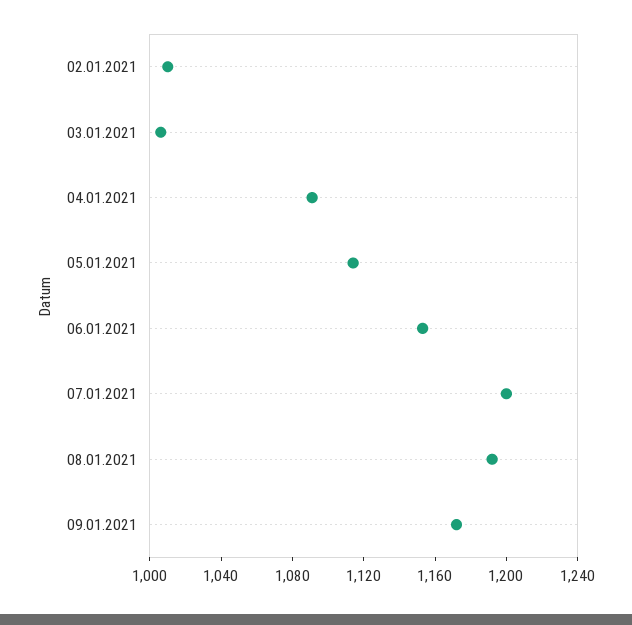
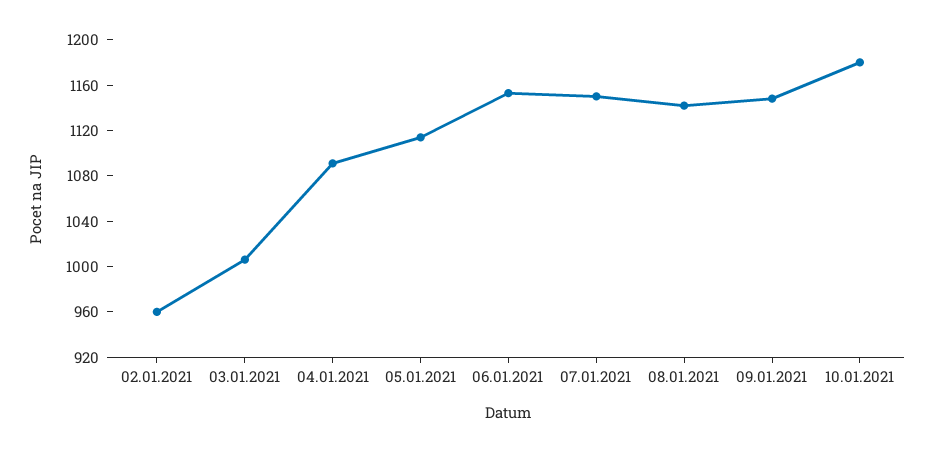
02.01.2021: 1010 -> 960
07.01.2021: 1200 -> 1150
08.01.2021: 1190 -> 1140
09.01.2021: 1170 -> 1150
10.01.2021: none -> 1180

